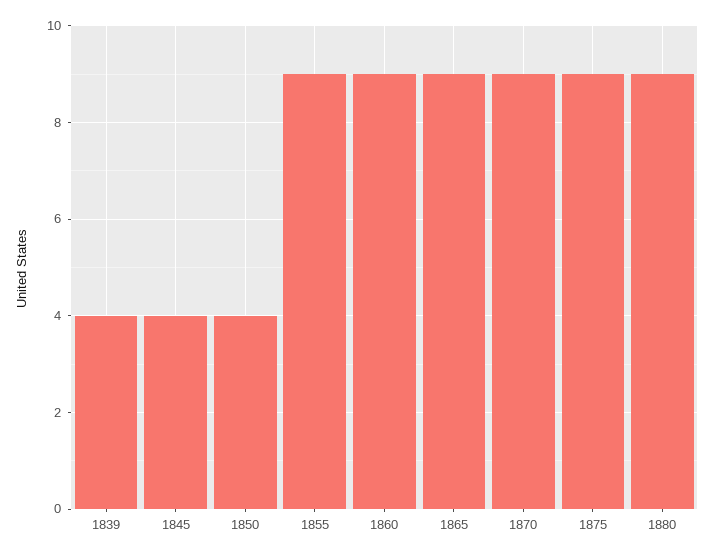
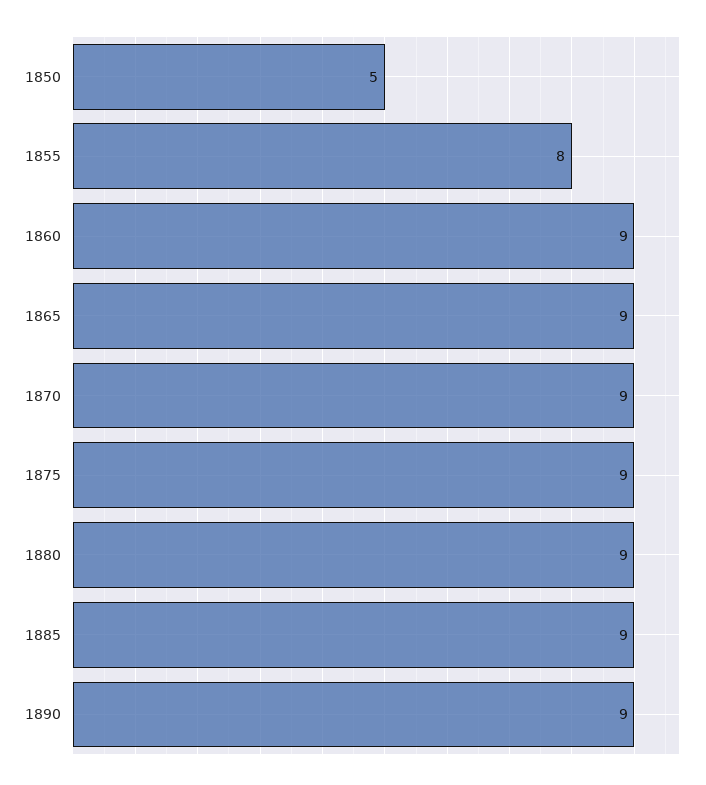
1839: 4 -> none
1845: 4 -> none
1850: 4 -> 5
1855: 9 -> 8
1885: none -> 9
1890: none -> 9

